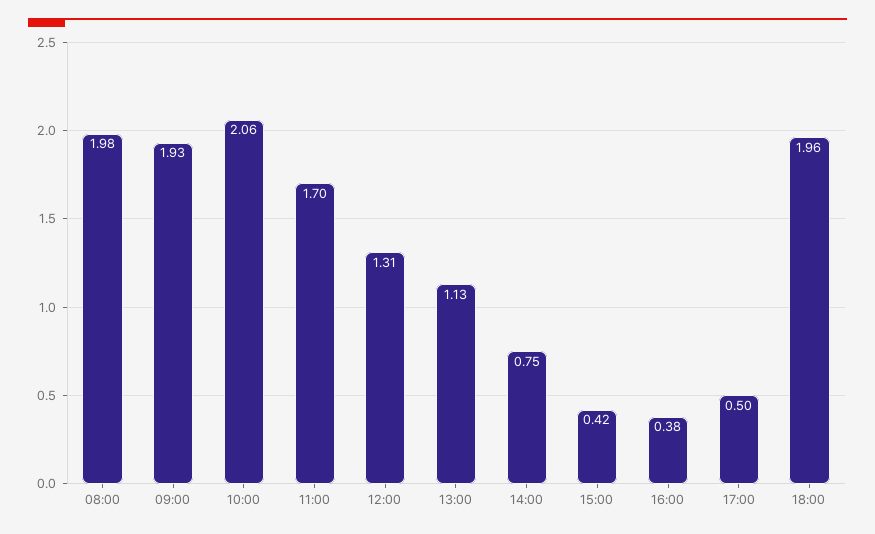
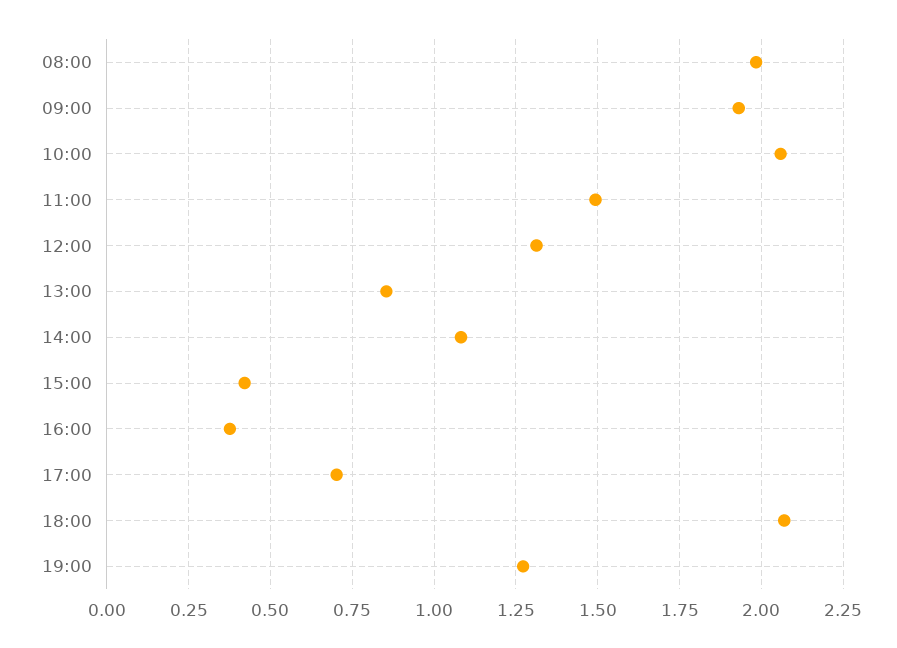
11:00: 1.7 -> 1.5
13:00: 1.13 -> 0.85
14:00: 0.75 -> 1.075
17:00: 0.5 -> 0.7
18:00: 1.96 -> 2.075
19:00: none -> 1.275

